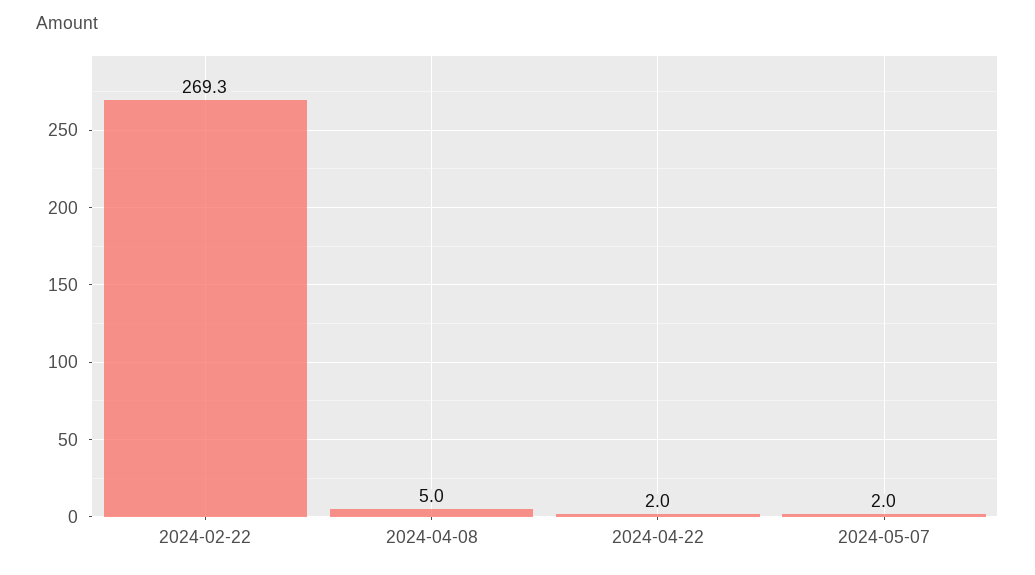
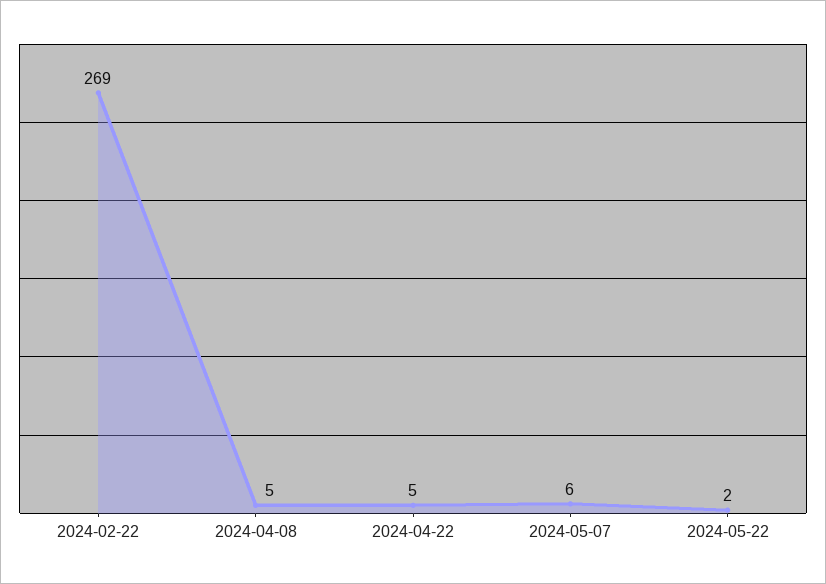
2024-04-22: 2 -> 5
2024-05-07: 2 -> 6
2024-05-22: none -> 2

